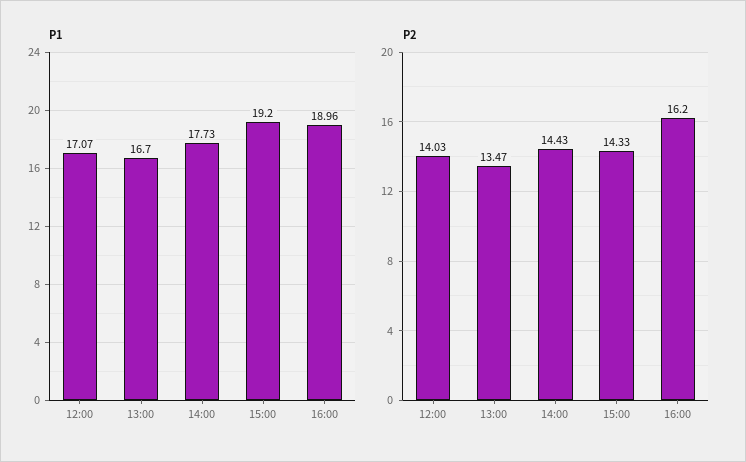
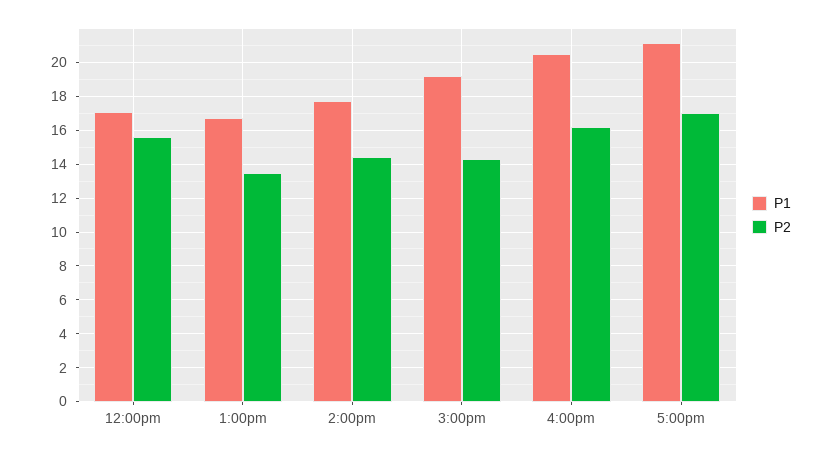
P1, 16:00: 18.96 -> 20.5
P2, 12:00: 14.03 -> 15.5
P1, 5:00pm: none -> 21
P2, 5:00pm: none -> 17

